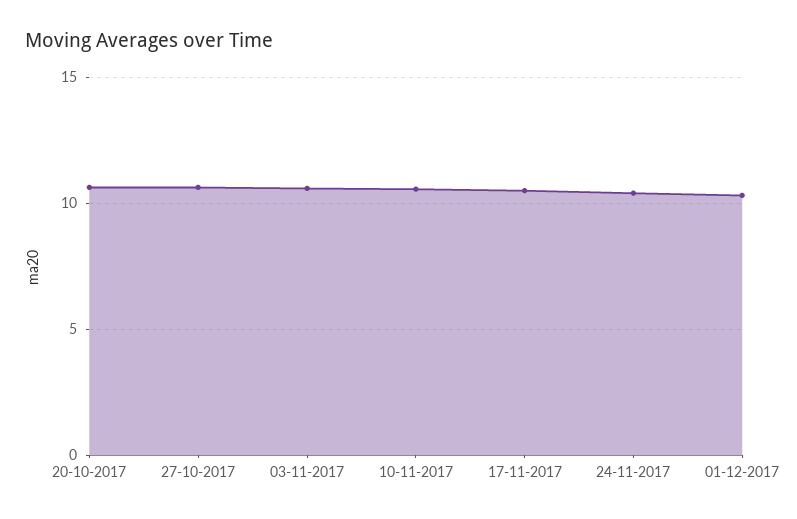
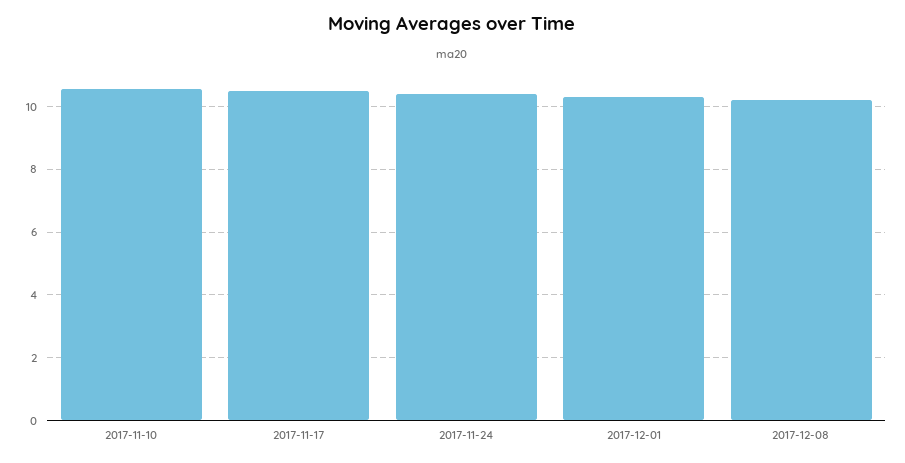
20-10-2017: 10.5 -> none
27-10-2017: 10.5 -> none
03-11-2017: 10.5 -> none
2017-12-08: none -> 10.2

